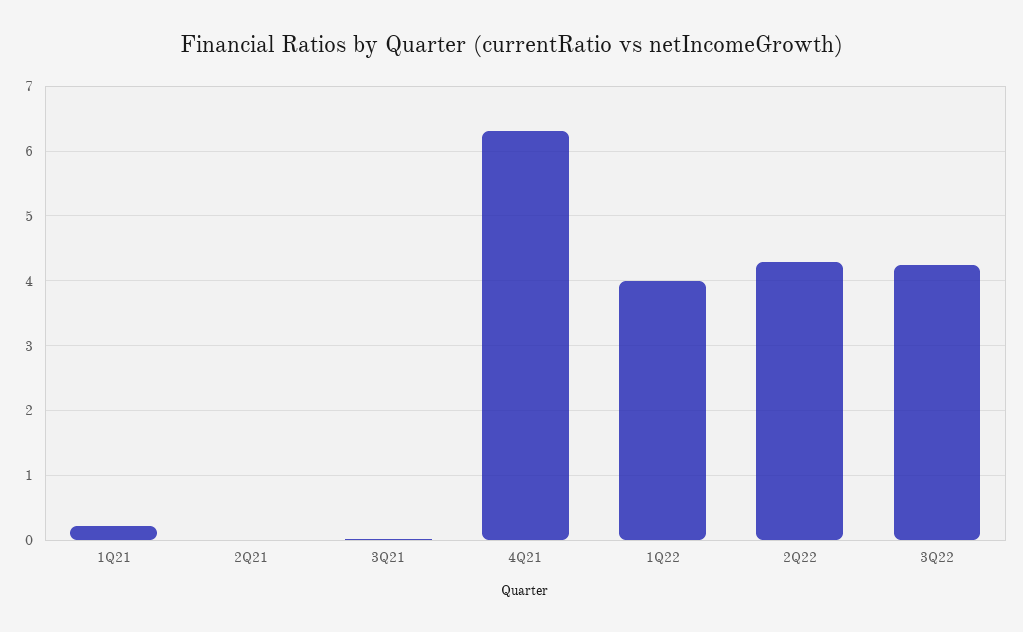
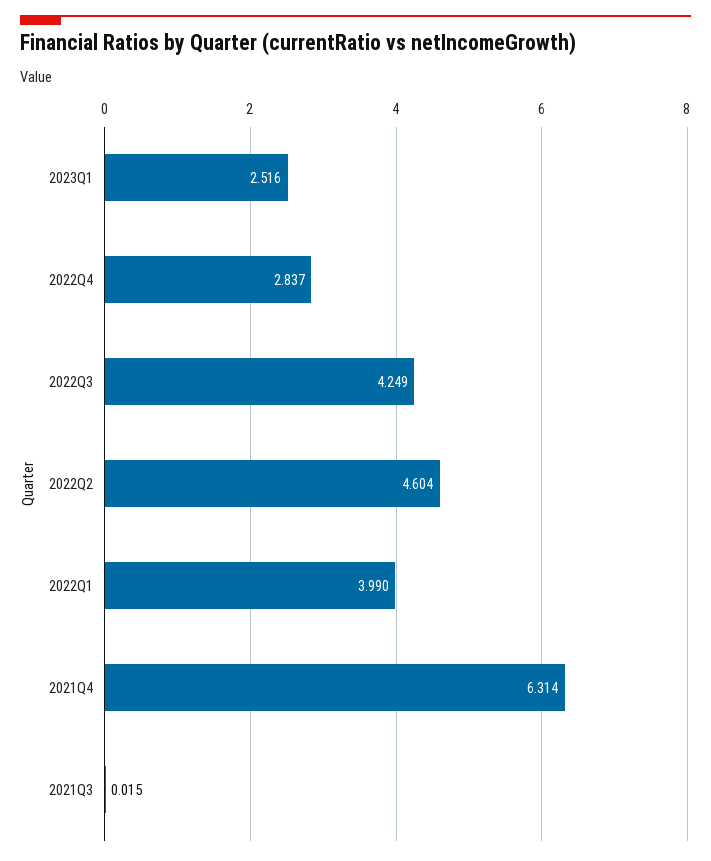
1Q21: 0.2 -> none
2Q21: 0 -> none
2Q22: 4.3 -> 4.604
2023Q1: none -> 2.516
2022Q4: none -> 2.837

